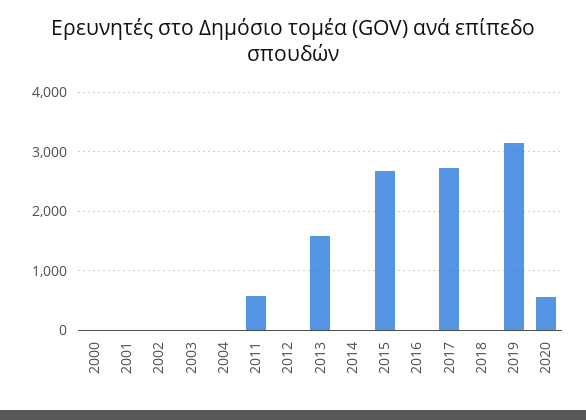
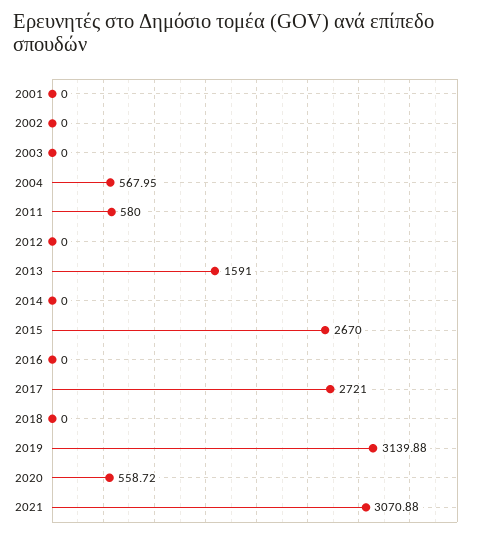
2000: 0 -> none
2004: 0 -> 567.95
2021: none -> 3070.88

